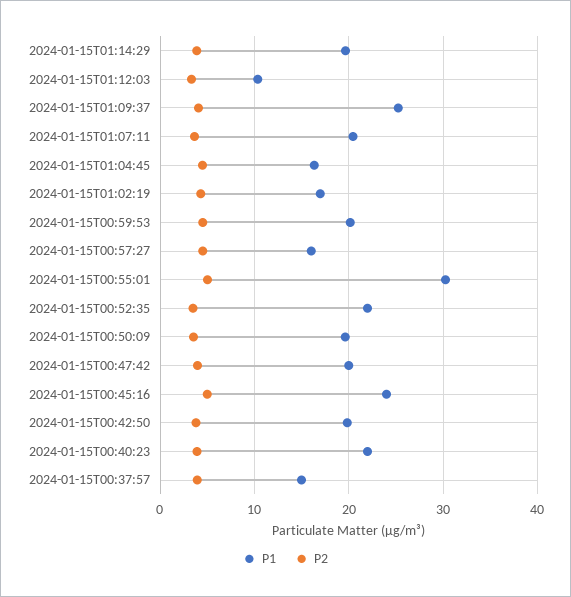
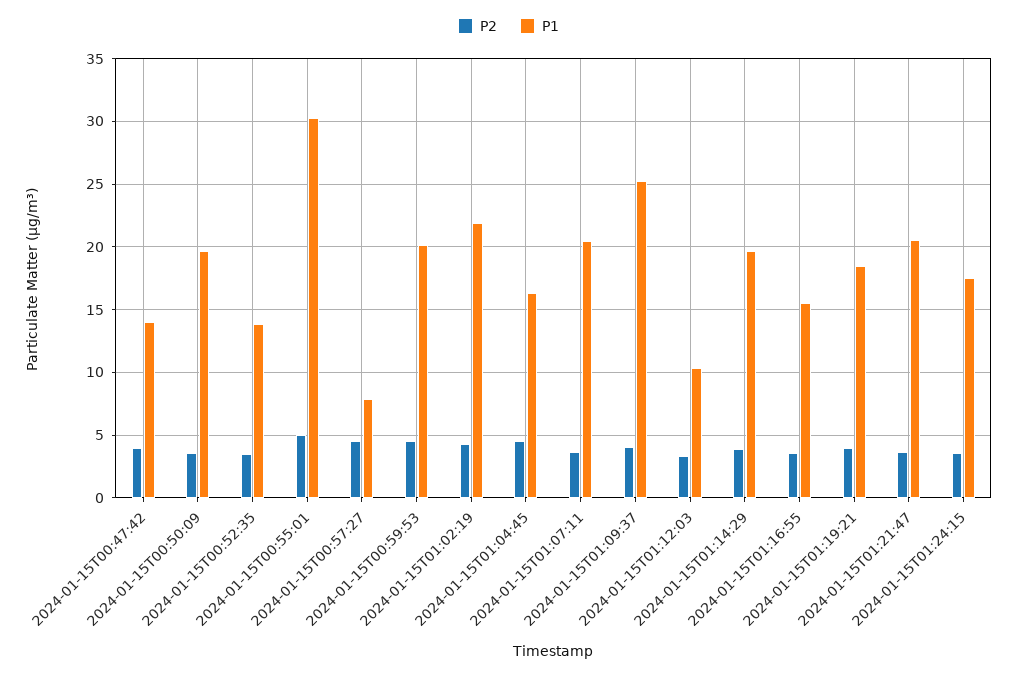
P1, 2024-01-15T01:02:19: 17 -> 22
P1, 2024-01-15T00:57:27: 16 -> 8
P1, 2024-01-15T00:52:35: 22 -> 14
P1, 2024-01-15T00:47:42: 20 -> 14
P1, 2024-01-15T00:45:16: 24 -> none
P2, 2024-01-15T00:45:16: 5 -> none
P1, 2024-01-15T00:42:50: 20 -> none
P2, 2024-01-15T00:42:50: 4 -> none
P1, 2024-01-15T00:40:23: 22 -> none
P2, 2024-01-15T00:40:23: 4 -> none
P1, 2024-01-15T00:37:57: 15 -> none
P2, 2024-01-15T00:37:57: 4 -> none
P2, 2024-01-15T01:16:55: none -> 3.5
P1, 2024-01-15T01:16:55: none -> 15.5
P2, 2024-01-15T01:19:21: none -> 4
P1, 2024-01-15T01:19:21: none -> 18.5
P2, 2024-01-15T01:21:47: none -> 3.5
P1, 2024-01-15T01:21:47: none -> 20.5
P2, 2024-01-15T01:24:15: none -> 3.5
P1, 2024-01-15T01:24:15: none -> 17.5

